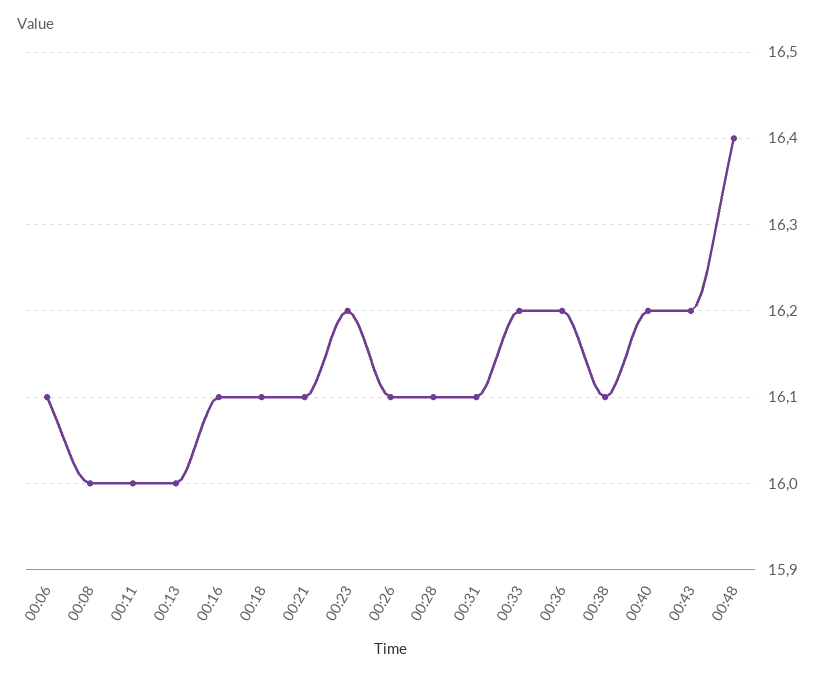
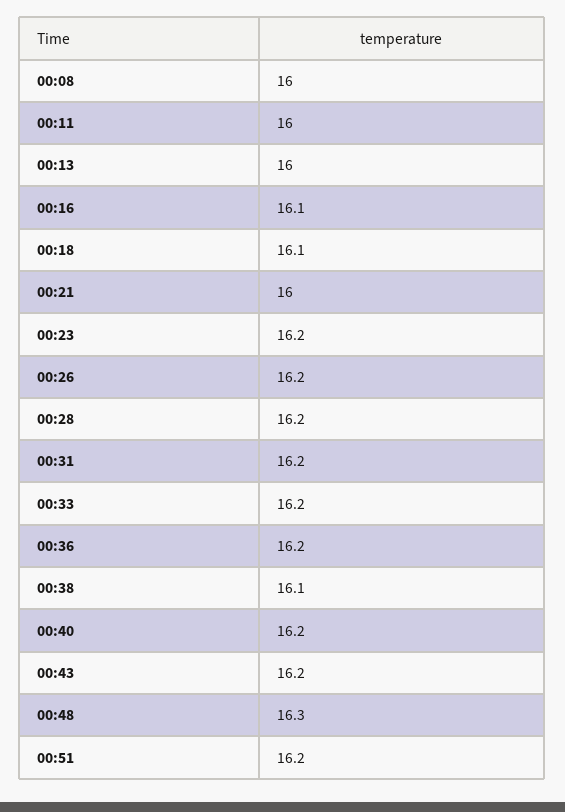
00:06: 16.1 -> none
00:21: 16.1 -> 16
00:26: 16.1 -> 16.2
00:28: 16.1 -> 16.2
00:31: 16.1 -> 16.2
00:48: 16.4 -> 16.3
00:51: none -> 16.2

